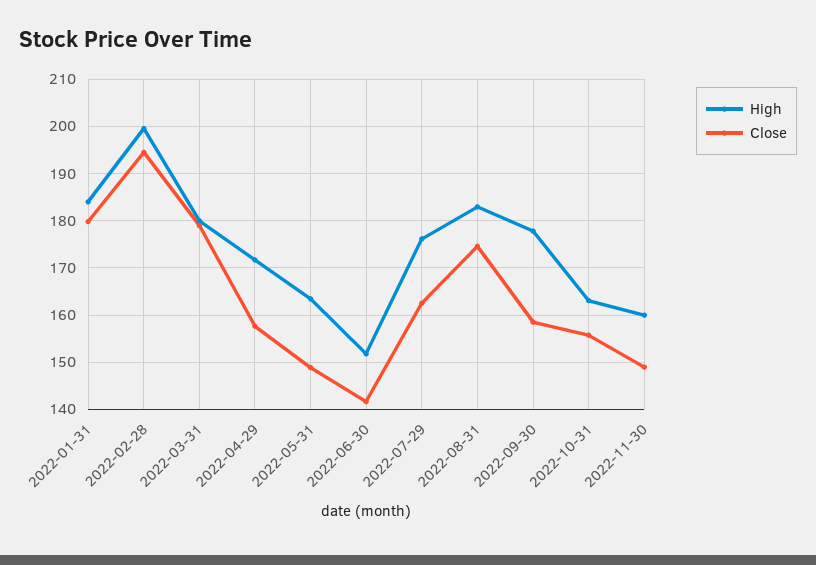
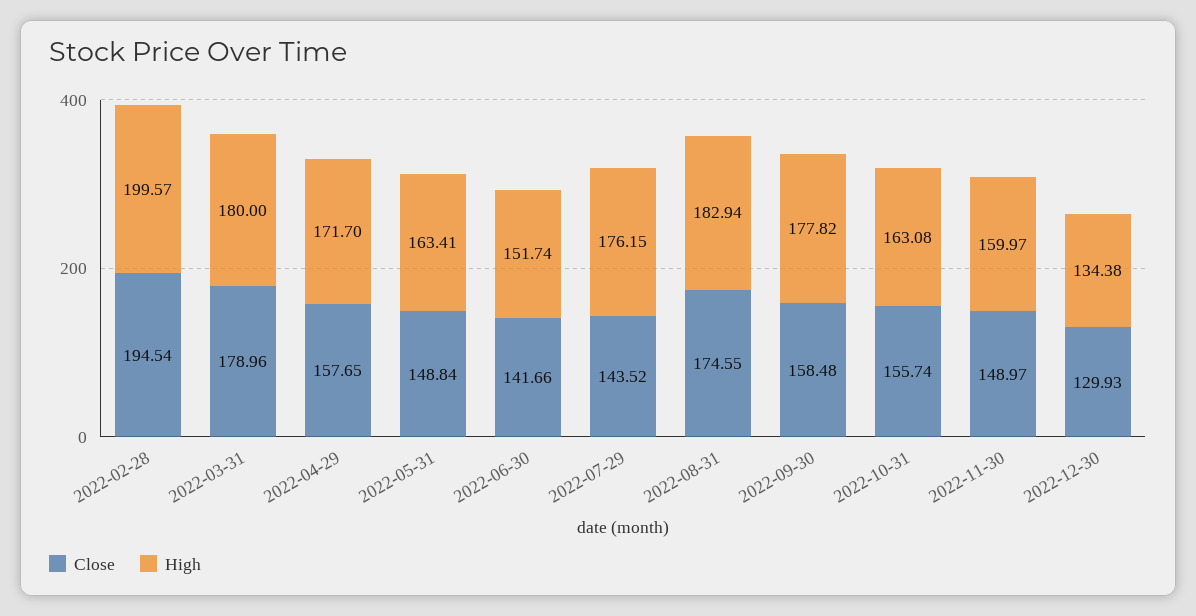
High, 2022-01-31: 184 -> none
Close, 2022-01-31: 180 -> none
Close, 2022-07-29: 162 -> 143.52
Close, 2022-12-30: none -> 129.93
High, 2022-12-30: none -> 134.38

